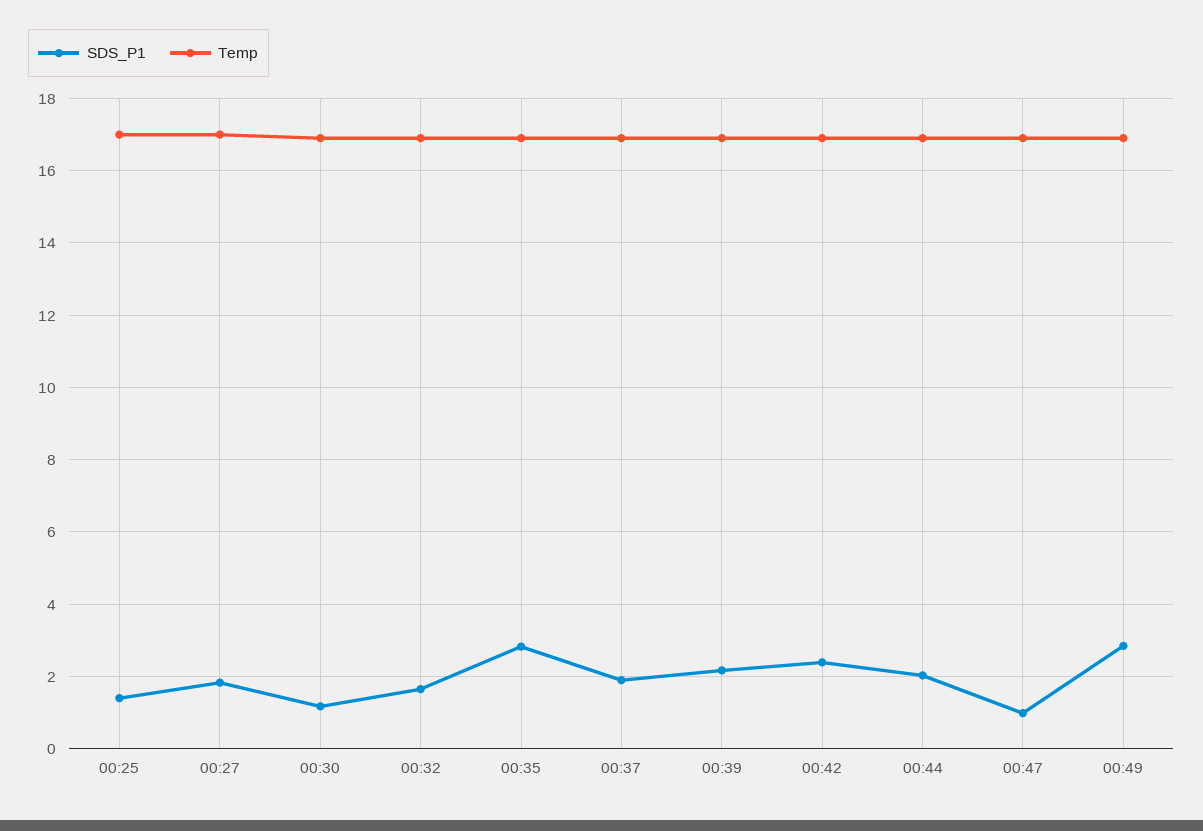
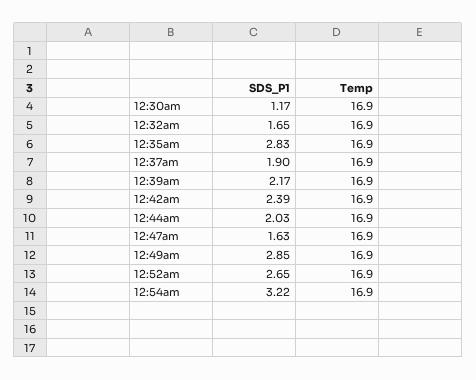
SDS_P1, 00:25: 1.4 -> none
Temp, 00:25: 17 -> none
SDS_P1, 00:27: 1.8 -> none
Temp, 00:27: 17 -> none
SDS_P1, 00:47: 1 -> 1.63
SDS_P1, 12:52am: none -> 2.65
Temp, 12:52am: none -> 16.9
SDS_P1, 12:54am: none -> 3.22
Temp, 12:54am: none -> 16.9

